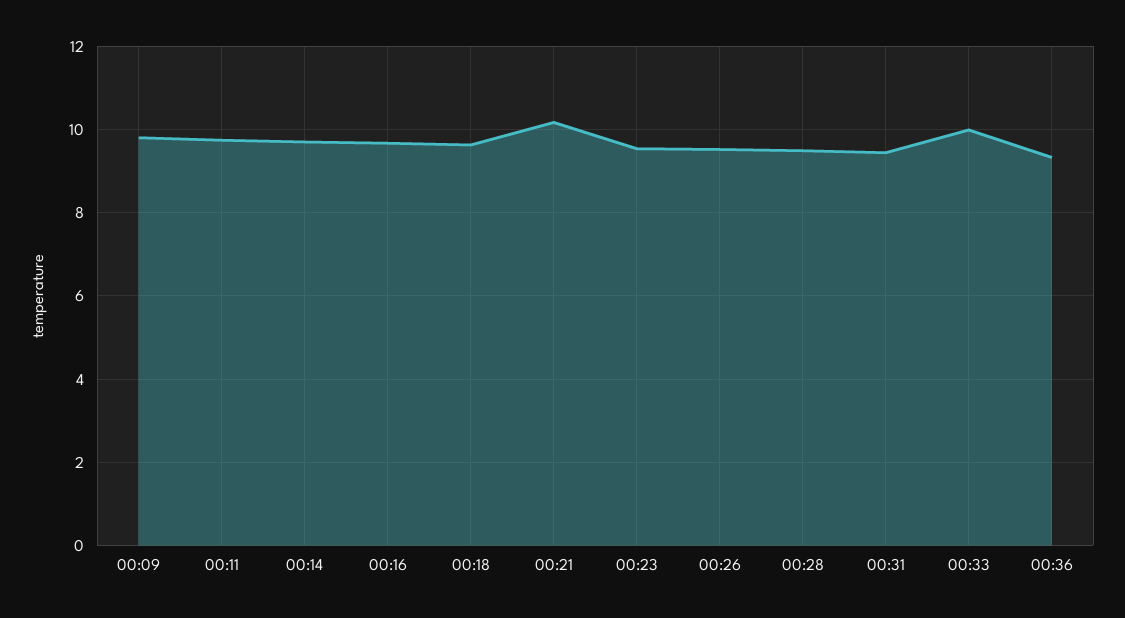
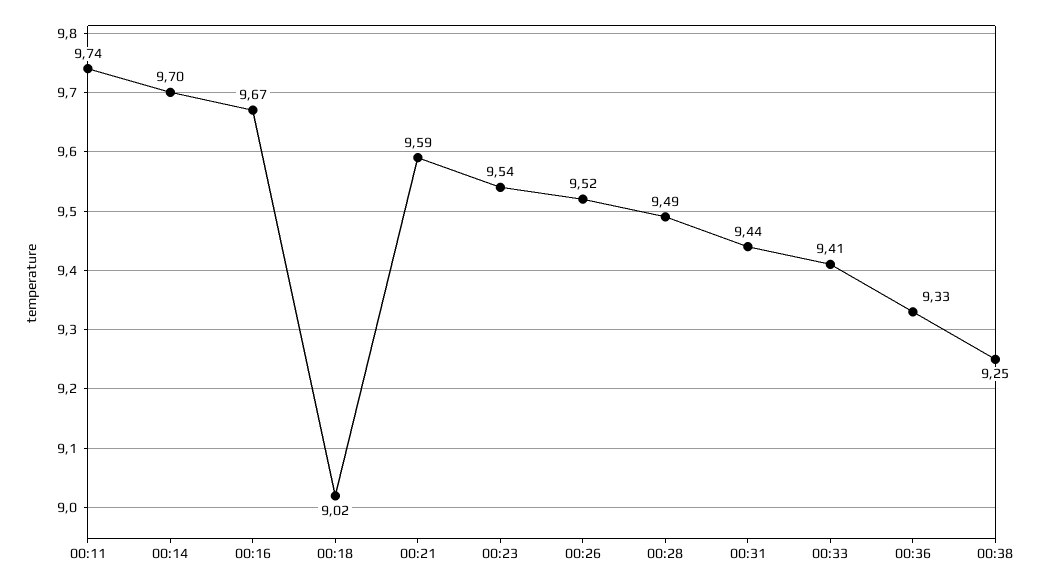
00:09: 9.8 -> none
00:18: 9.6 -> 9.02
00:21: 10.2 -> 9.59
00:33: 10 -> 9.41
00:38: none -> 9.25

